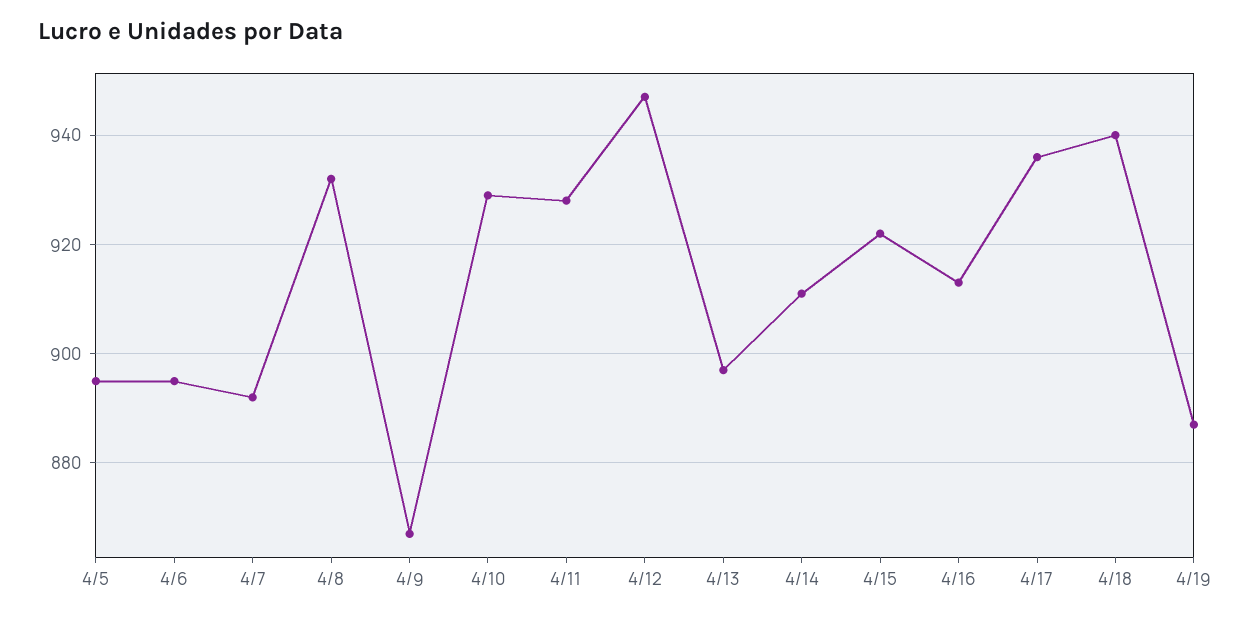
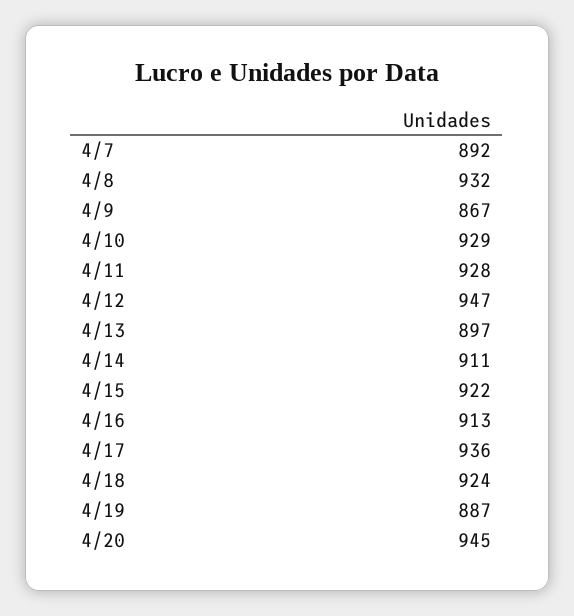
4/5: 895 -> none
4/6: 895 -> none
4/18: 940 -> 924
4/20: none -> 945

